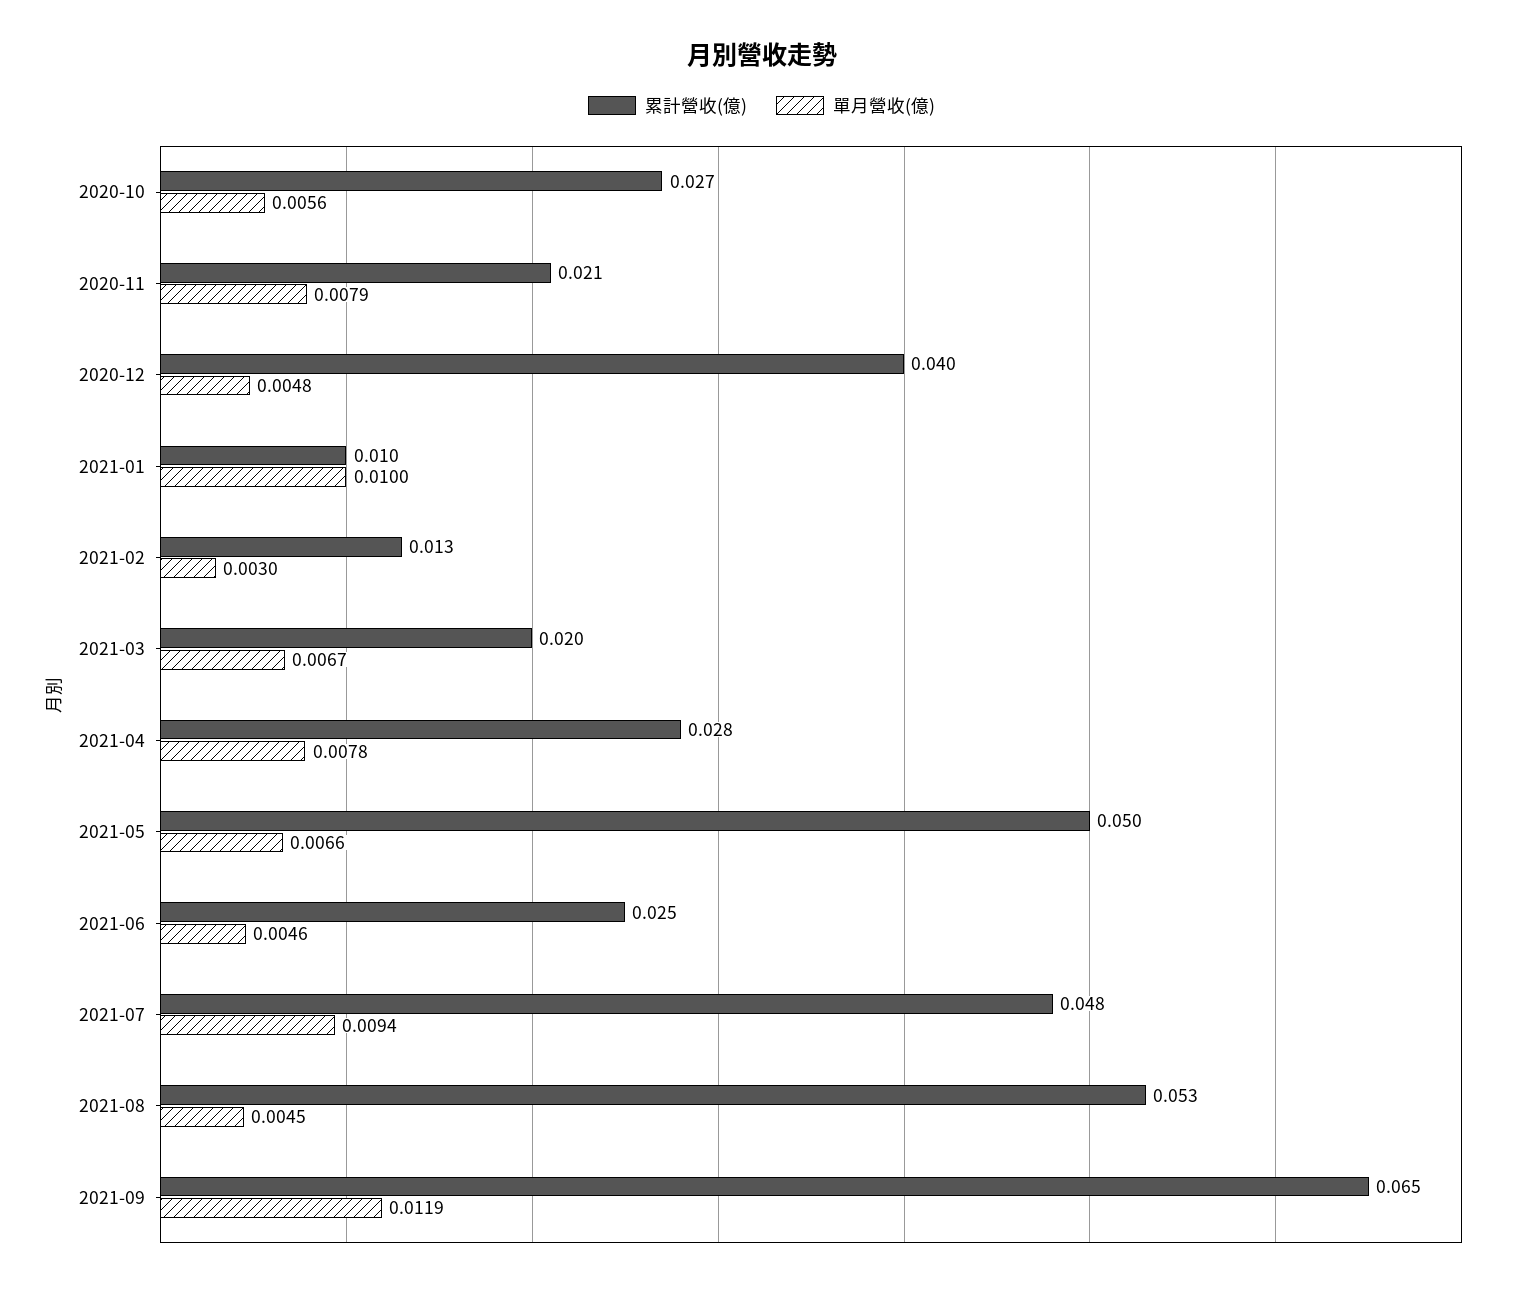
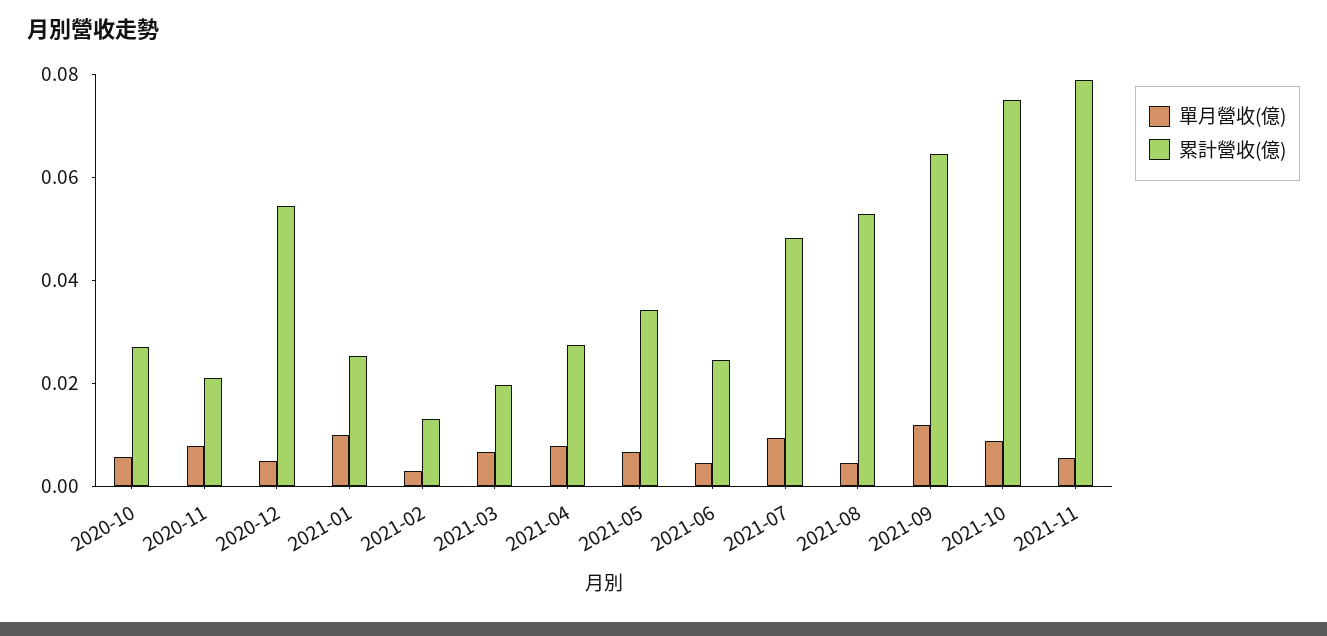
累計營收(億), 2020-12: 0.04 -> 0.055
累計營收(億), 2021-01: 0.01 -> 0.025
累計營收(億), 2021-05: 0.05 -> 0.035
單月營收(億), 2021-10: none -> 0.01
累計營收(億), 2021-10: none -> 0.075
單月營收(億), 2021-11: none -> 0.005
累計營收(億), 2021-11: none -> 0.08

